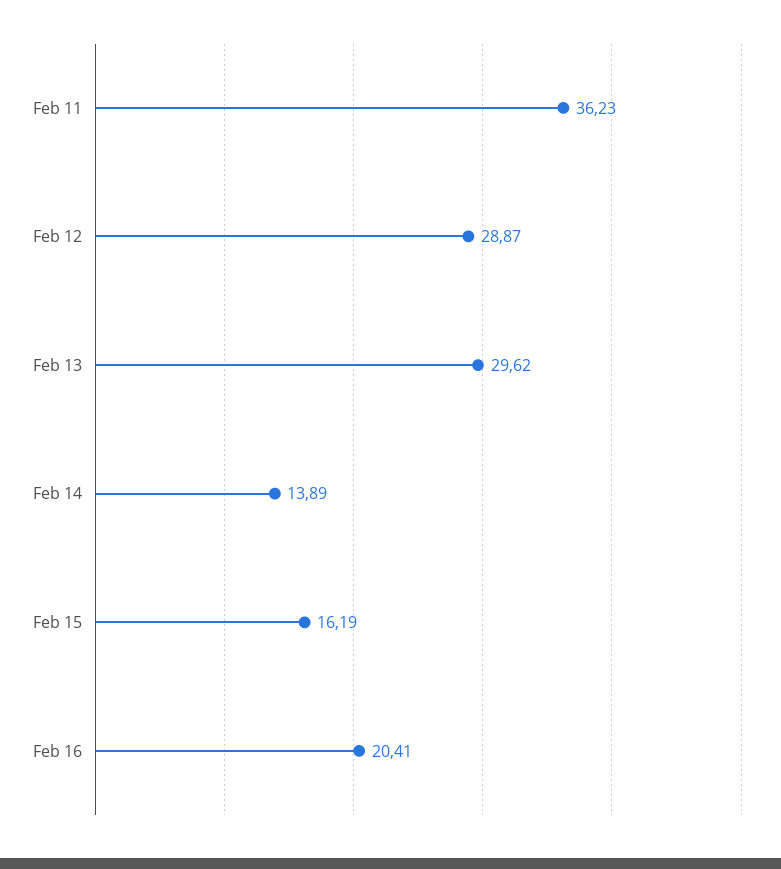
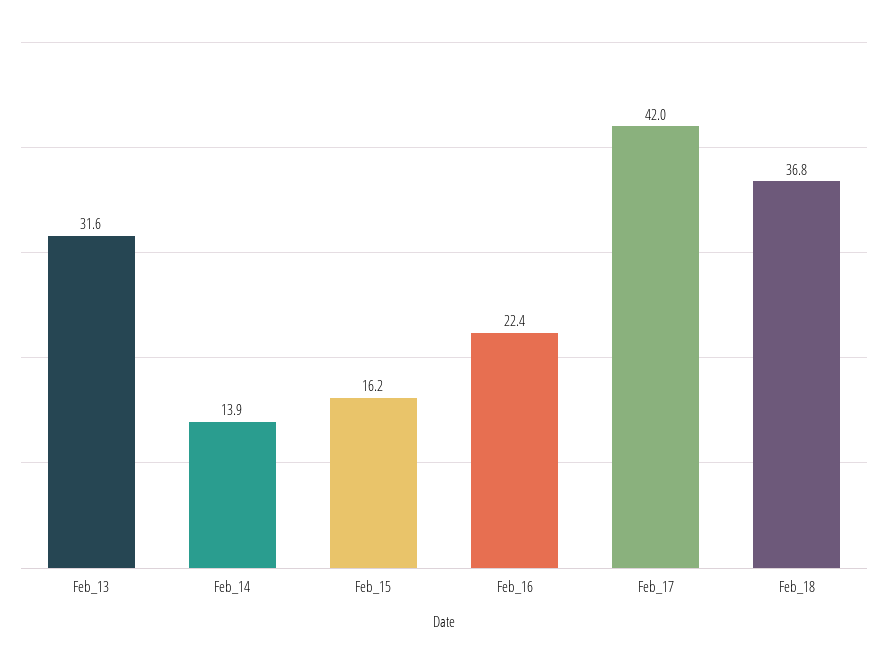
Feb 11: 36.23 -> none
Feb 12: 28.87 -> none
Feb 13: 29.62 -> 31.6
Feb 16: 20.41 -> 22.4
Feb_17: none -> 42
Feb_18: none -> 36.8

